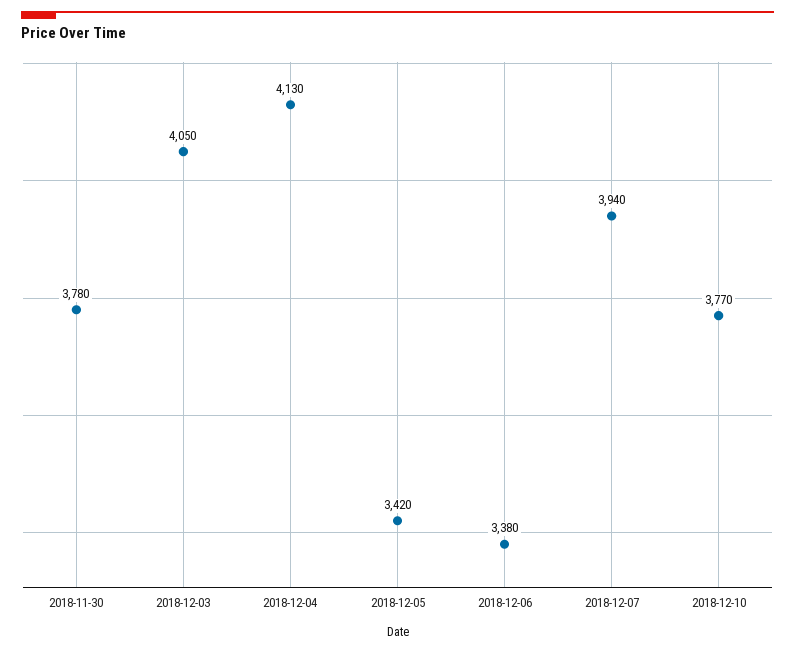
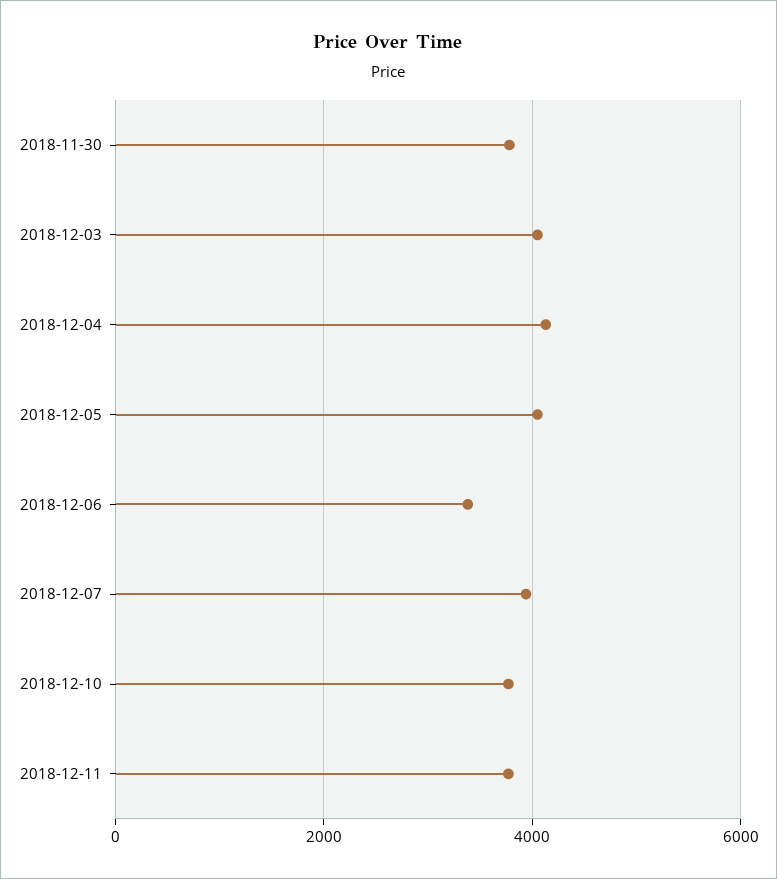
2018-12-05: 3420 -> 4000
2018-12-11: none -> 3800

